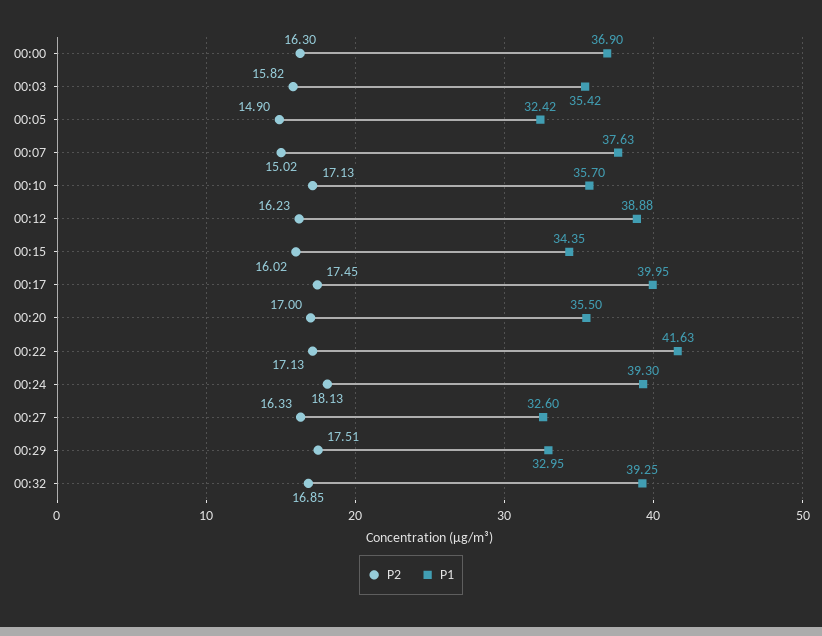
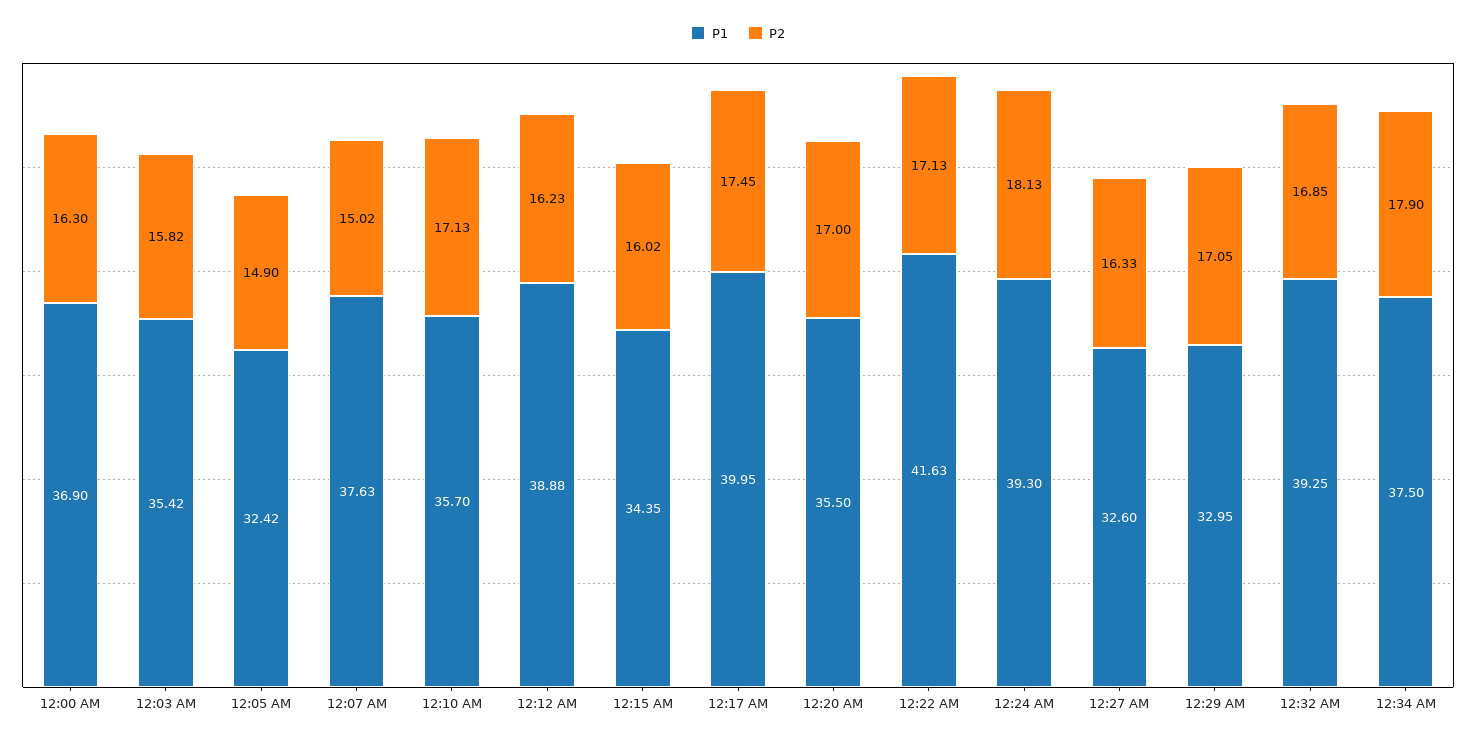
P2, 00:29: 17.51 -> 17.05
P1, 12:34 AM: none -> 37.5
P2, 12:34 AM: none -> 17.9

